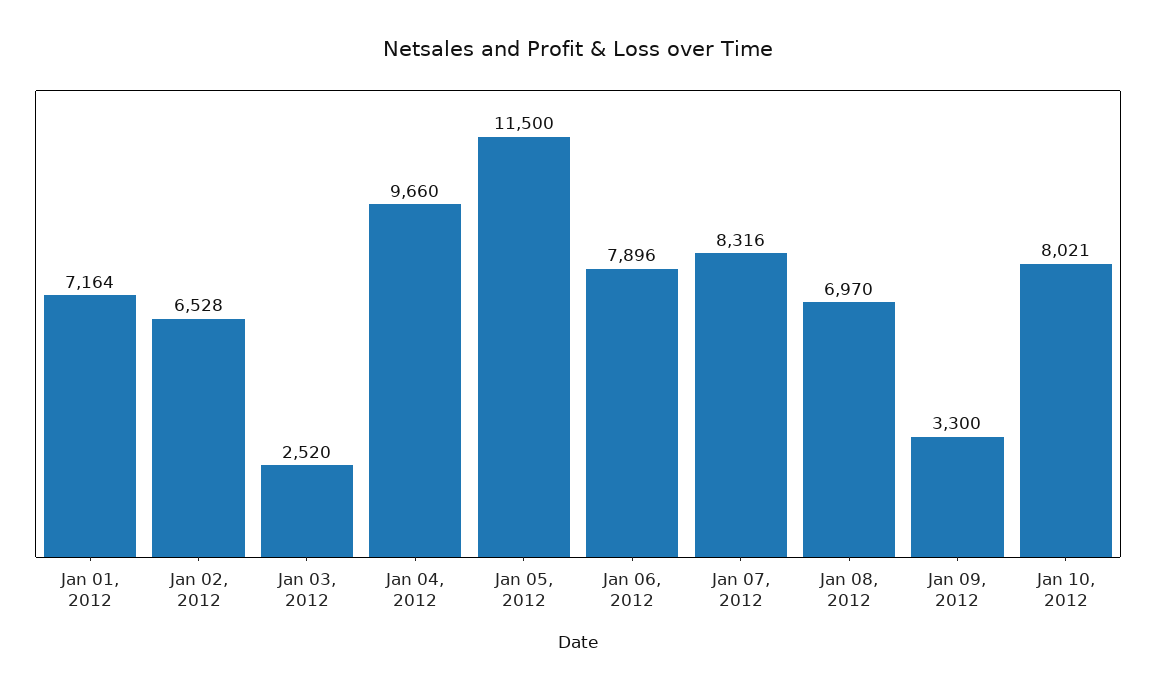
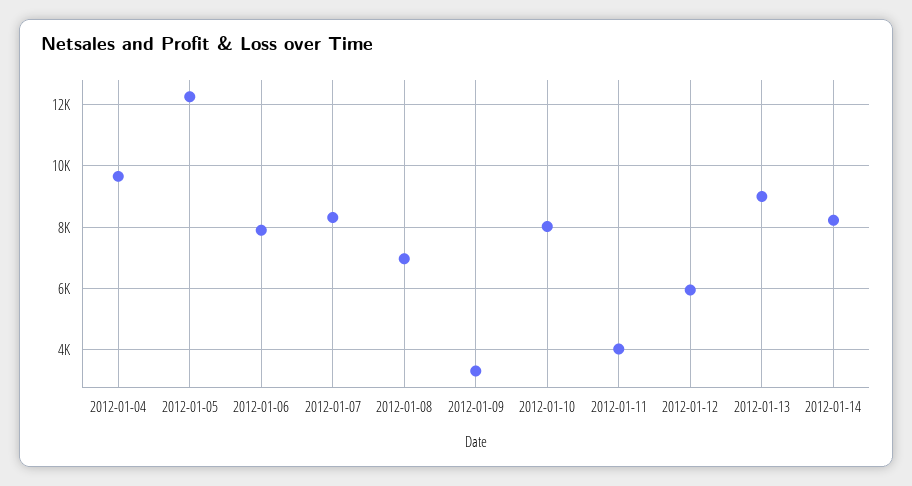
Jan 01, 2012: 7164 -> none
Jan 02, 2012: 6528 -> none
Jan 03, 2012: 2520 -> none
Jan 05, 2012: 11500 -> 12200
2012-01-11: none -> 4000
2012-01-12: none -> 6000
2012-01-13: none -> 9000
2012-01-14: none -> 8200

